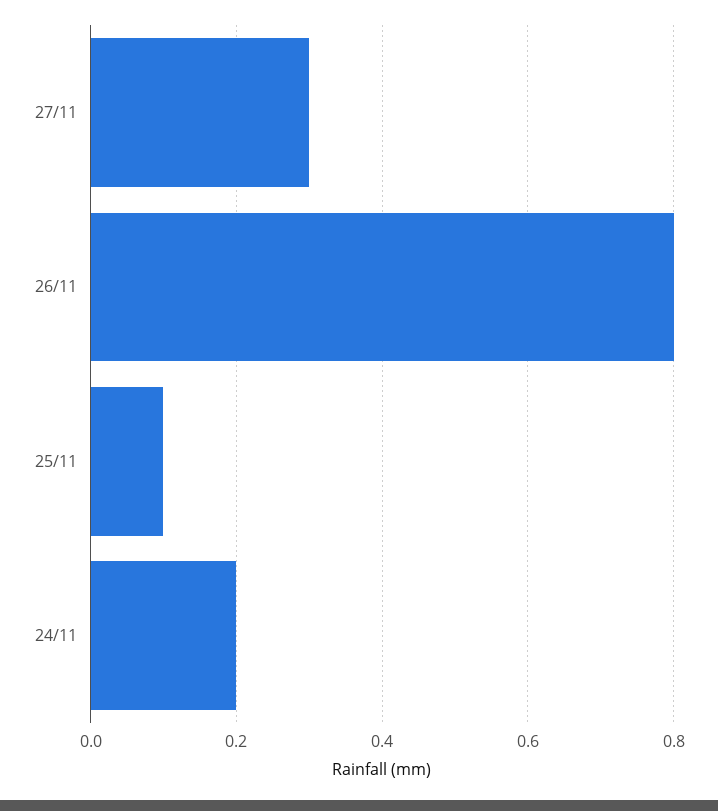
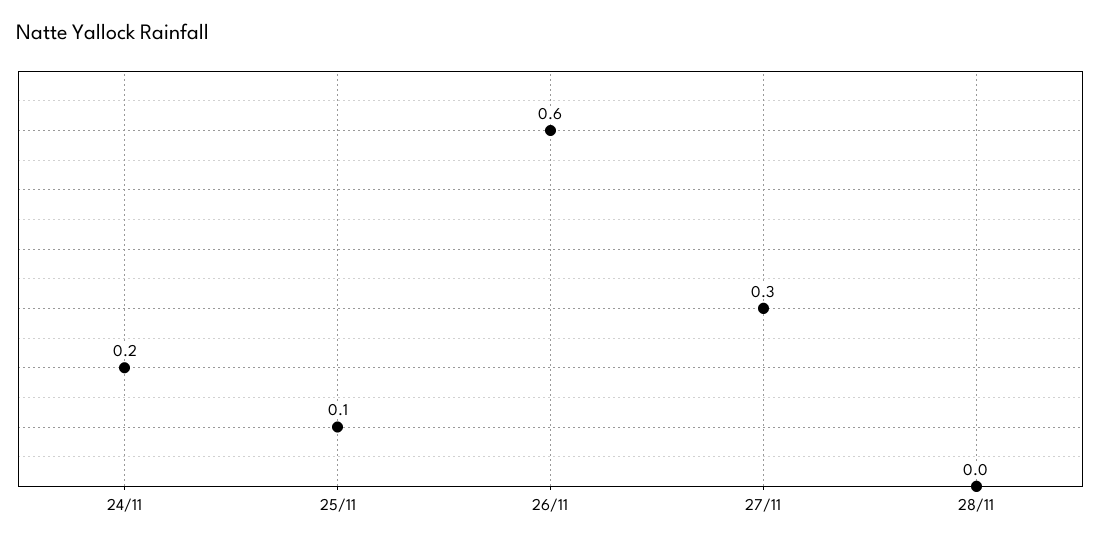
26/11: 0.8 -> 0.6
28/11: none -> 0

